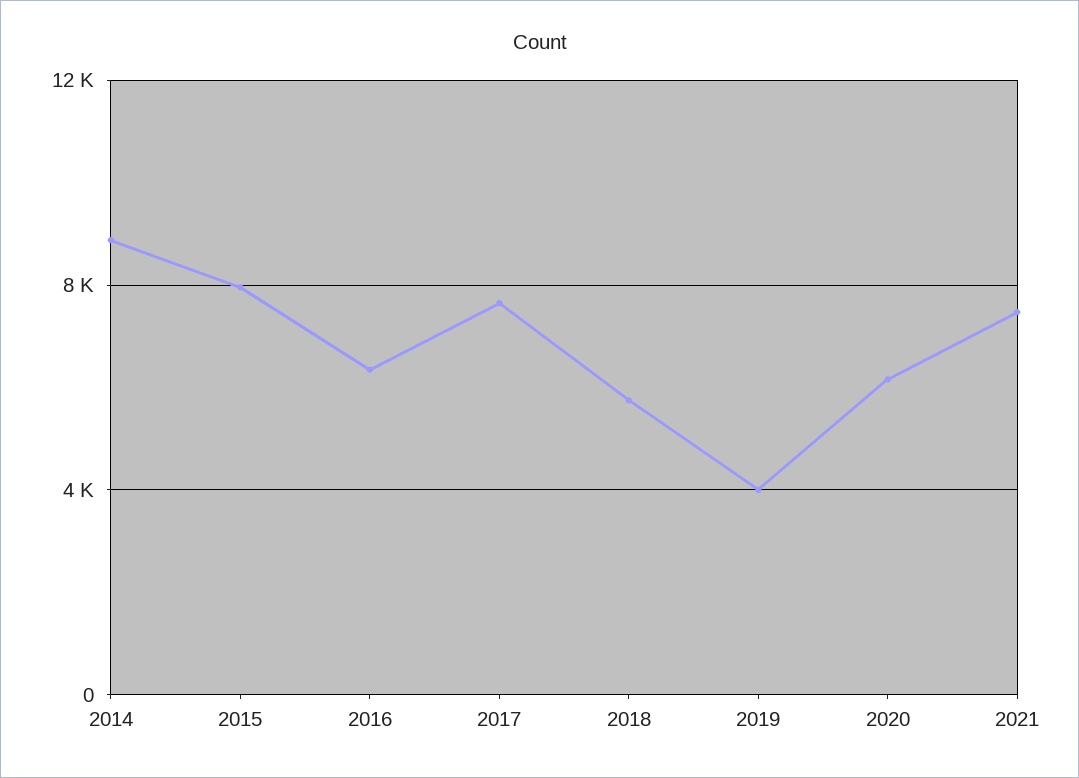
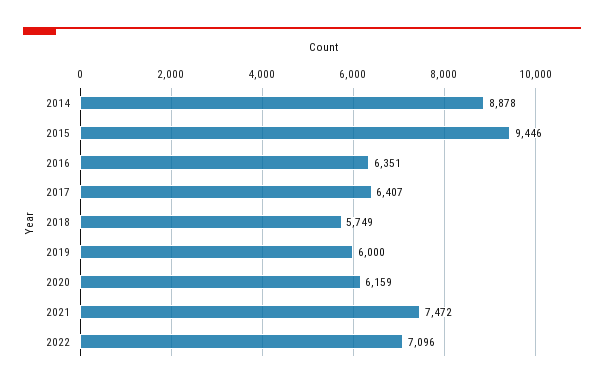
2015: 8000 -> 9446
2017: 7500 -> 6407
2019: 4000 -> 6000
2022: none -> 7096

